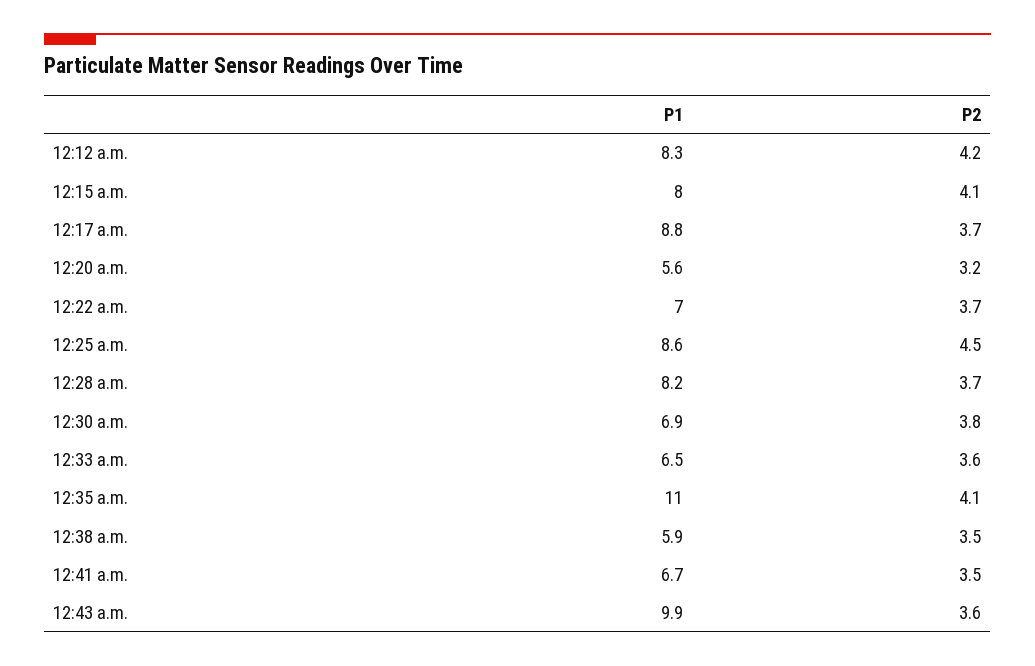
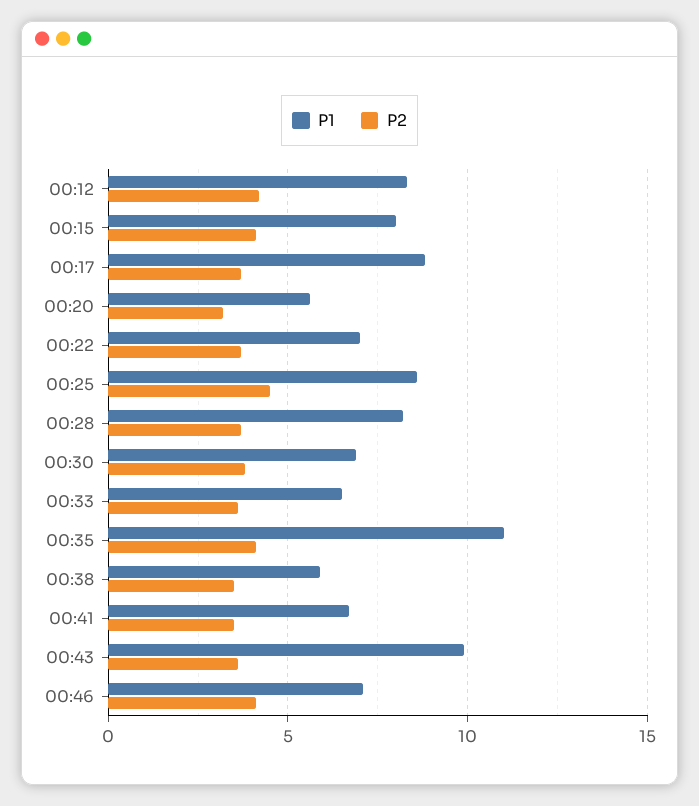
P1, 00:46: none -> 7
P2, 00:46: none -> 4

